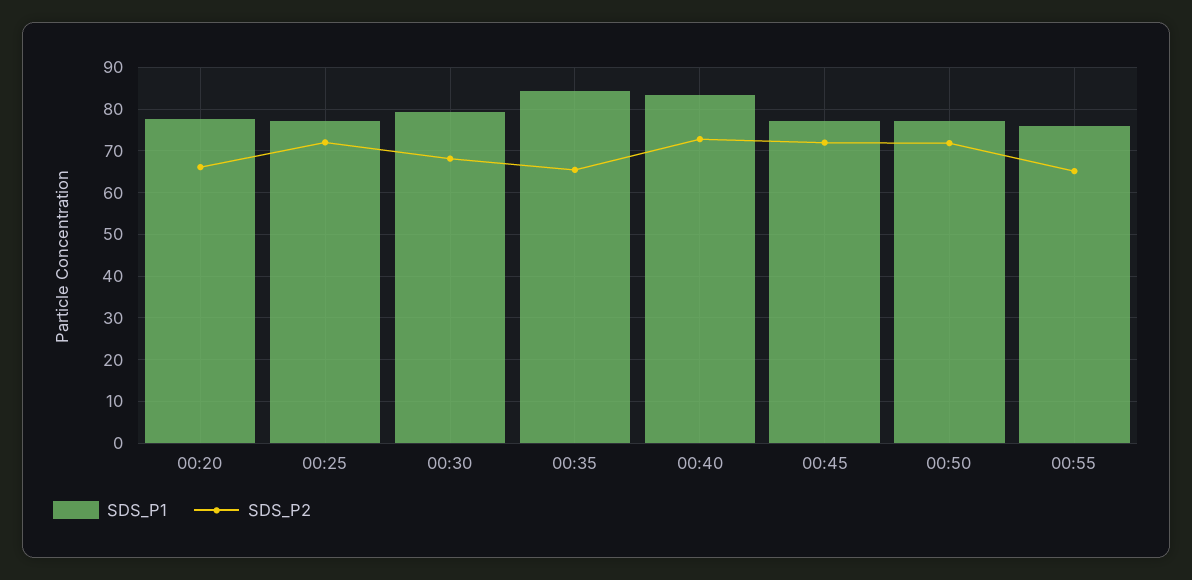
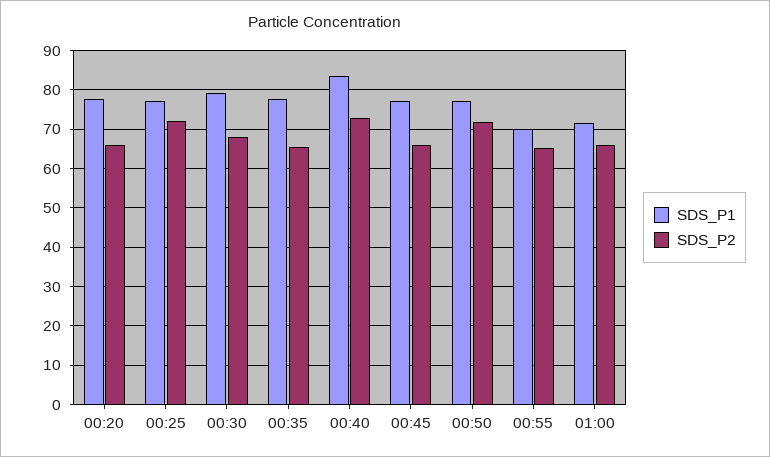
SDS_P1, 00:35: 84 -> 78
SDS_P2, 00:45: 72 -> 66
SDS_P1, 00:55: 76 -> 70
SDS_P1, 01:00: none -> 72
SDS_P2, 01:00: none -> 66

